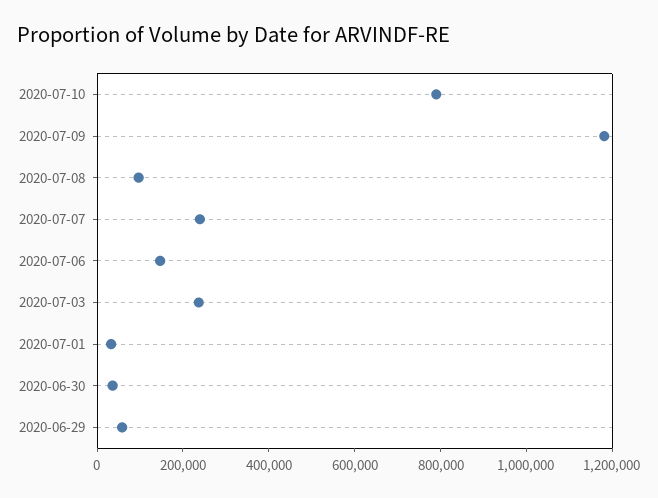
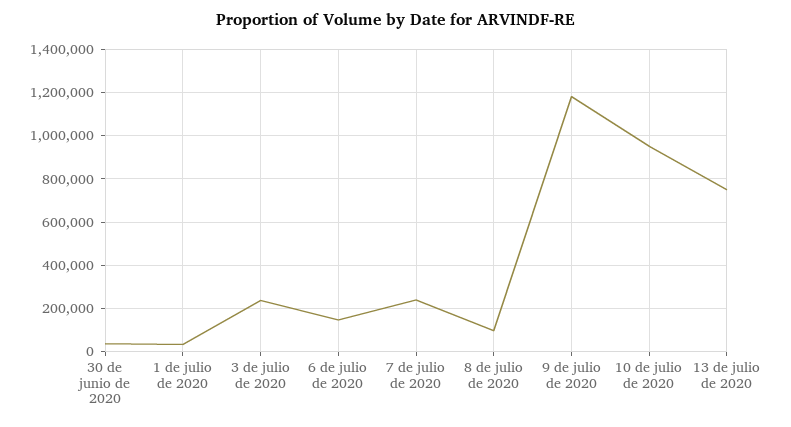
2020-07-10: 800000 -> 950000
2020-06-29: 50000 -> none
13 de julio de 2020: none -> 750000

